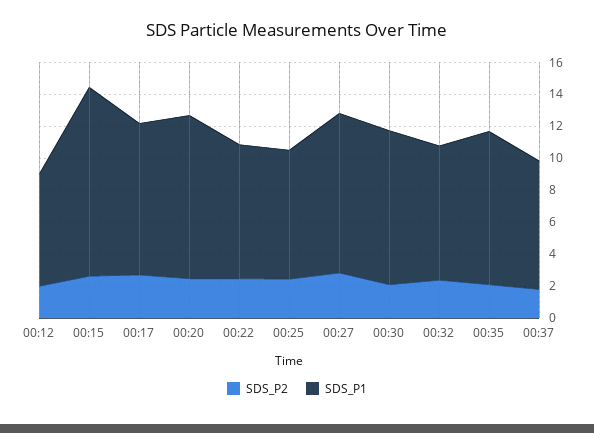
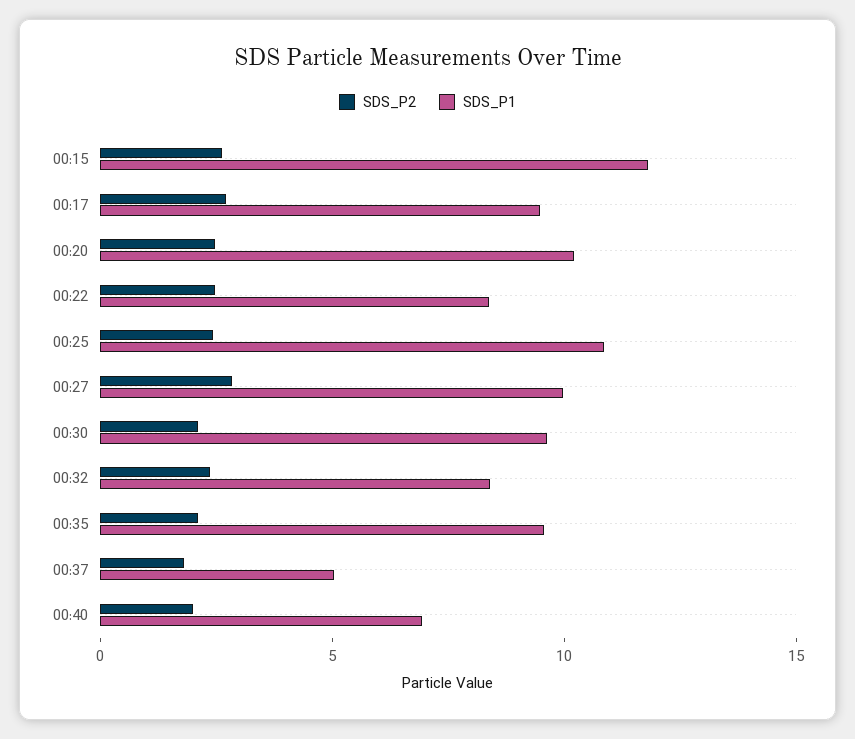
SDS_P2, 00:12: 2 -> none
SDS_P1, 00:12: 7 -> none
SDS_P1, 00:25: 8 -> 11
SDS_P1, 00:37: 8 -> 5
SDS_P2, 00:40: none -> 2
SDS_P1, 00:40: none -> 7

